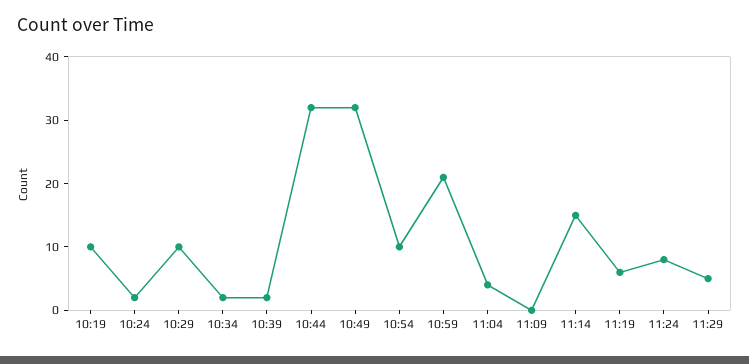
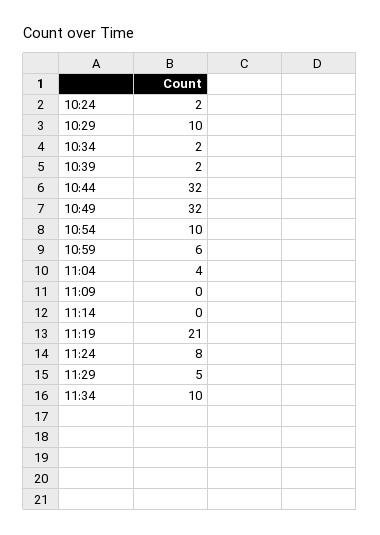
10:19: 10 -> none
10:59: 20 -> 6
11:14: 15 -> 0
11:19: 5 -> 21
11:34: none -> 10

